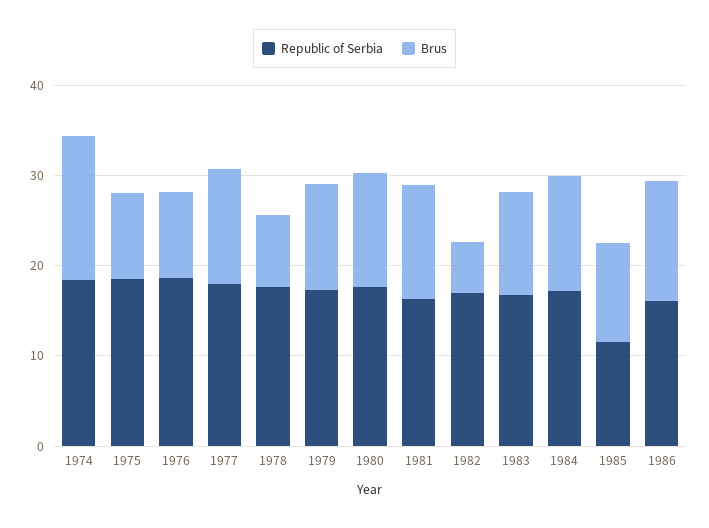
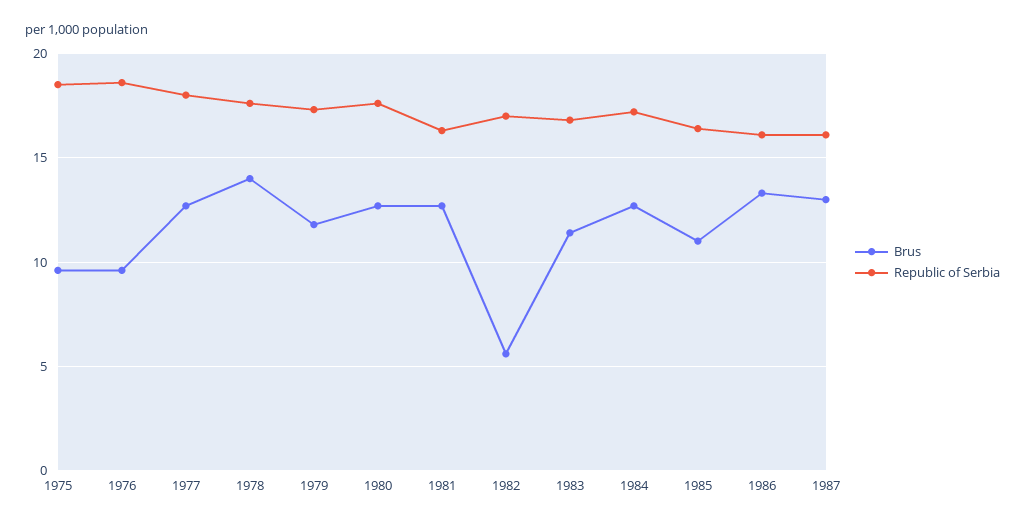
Republic of Serbia, 1974: 18 -> none
Brus, 1974: 16 -> none
Brus, 1978: 8 -> 14
Republic of Serbia, 1985: 12 -> 16.5
Brus, 1987: none -> 13
Republic of Serbia, 1987: none -> 16

